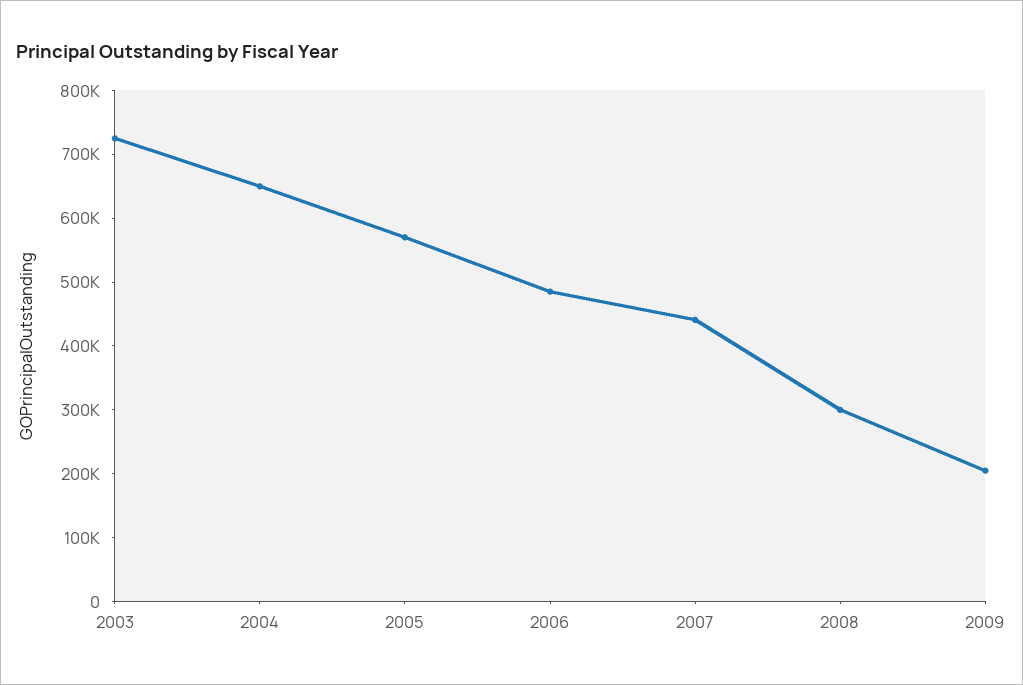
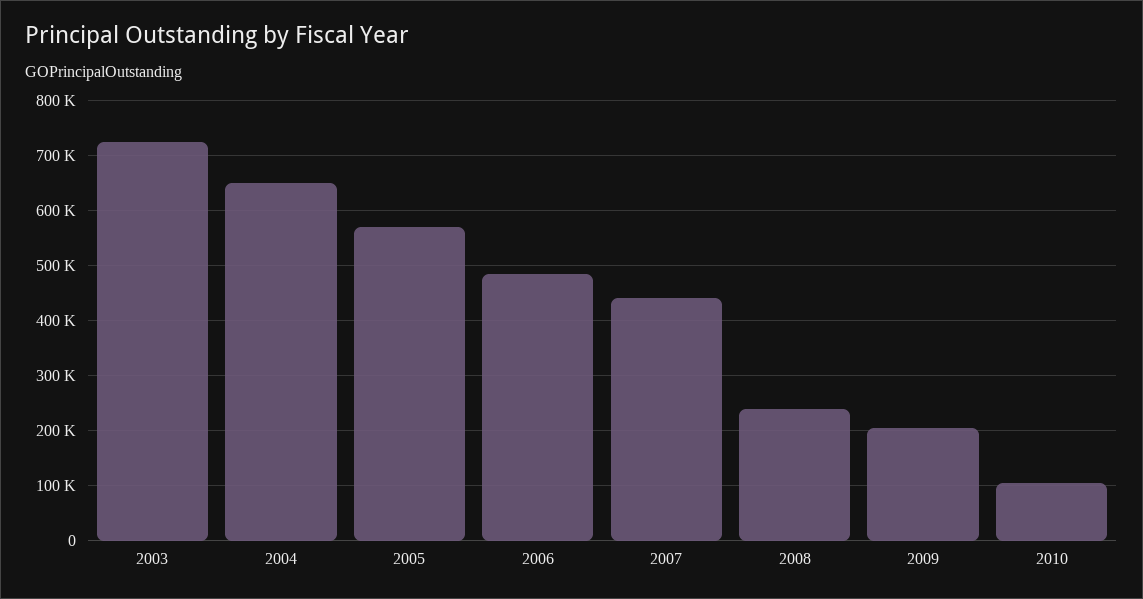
2008: 300000 -> 240000
2010: none -> 100000

